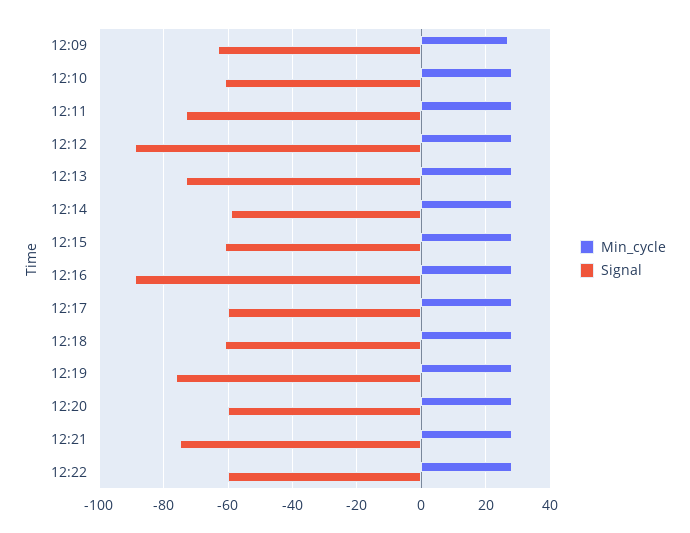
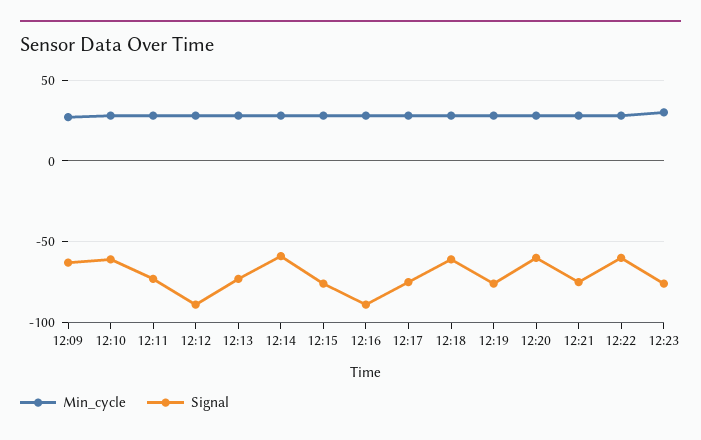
Signal, 12:15: -60 -> -75
Signal, 12:17: -60 -> -75
Min_cycle, 12:23: none -> 30
Signal, 12:23: none -> -75

